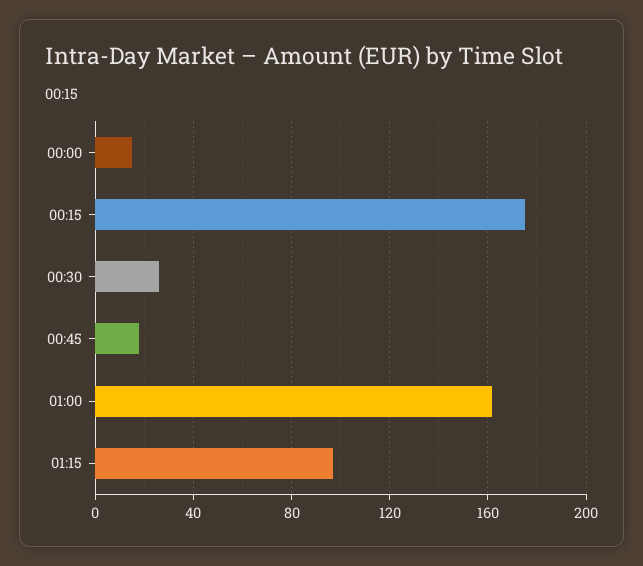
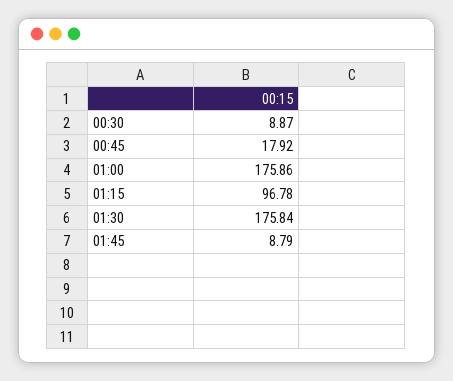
00:00: 15 -> none
00:15: 175 -> none
00:30: 25 -> 8.87
01:00: 160 -> 175.86
01:30: none -> 175.84
01:45: none -> 8.79

